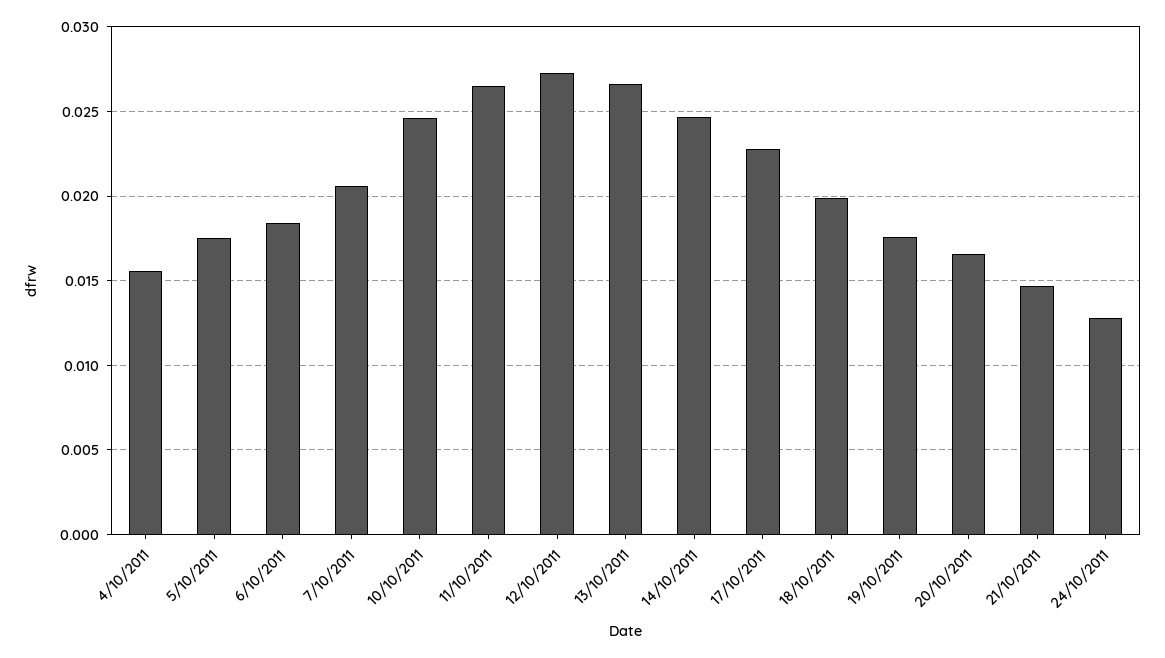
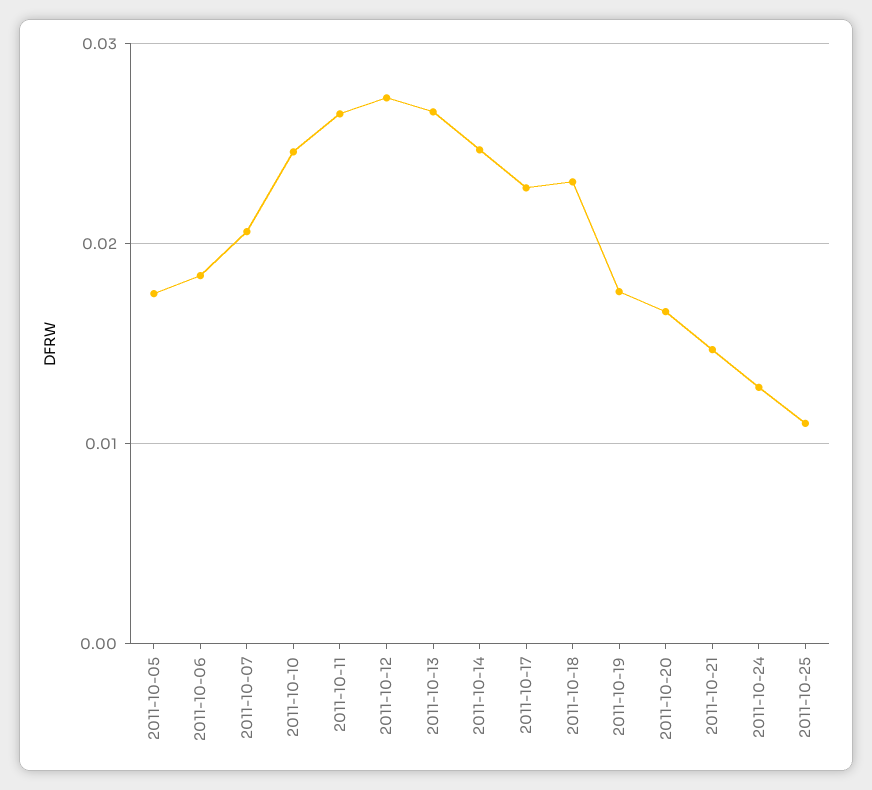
4/10/2011: 0.0155 -> none
18/10/2011: 0.02 -> 0.023
2011-10-25: none -> 0.011

